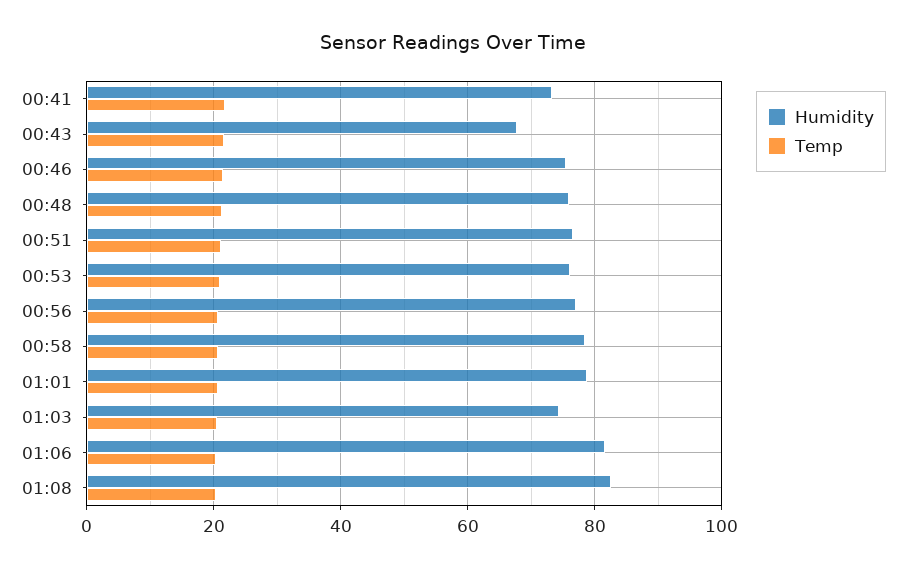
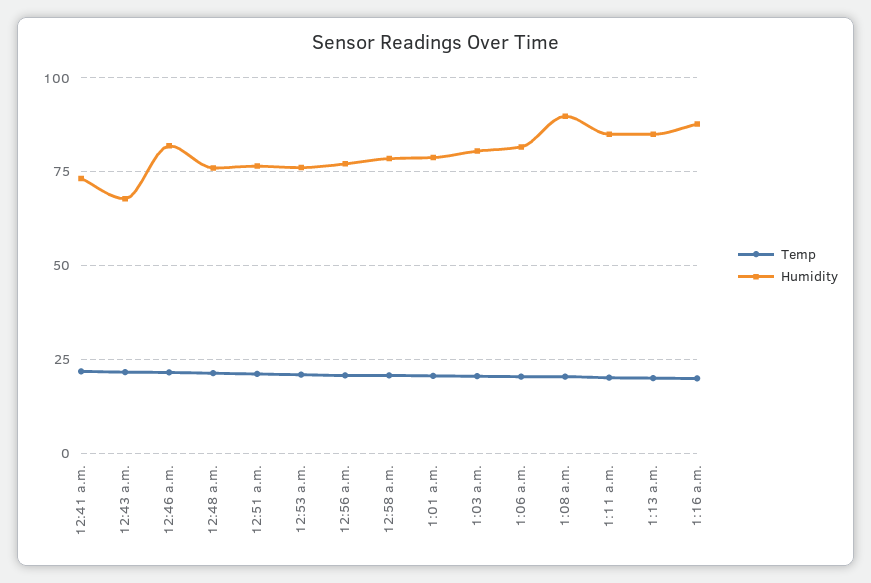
Humidity, 00:46: 76 -> 82.5
Humidity, 01:03: 74 -> 80
Humidity, 01:08: 82 -> 90
Temp, 1:11 a.m.: none -> 20
Humidity, 1:11 a.m.: none -> 85
Temp, 1:13 a.m.: none -> 20
Humidity, 1:13 a.m.: none -> 85
Temp, 1:16 a.m.: none -> 20
Humidity, 1:16 a.m.: none -> 87.5

